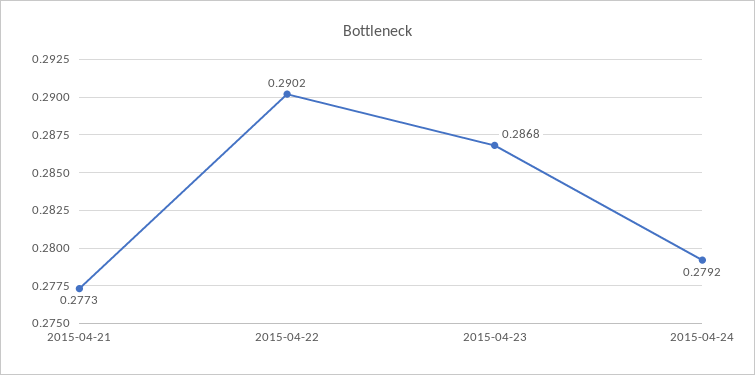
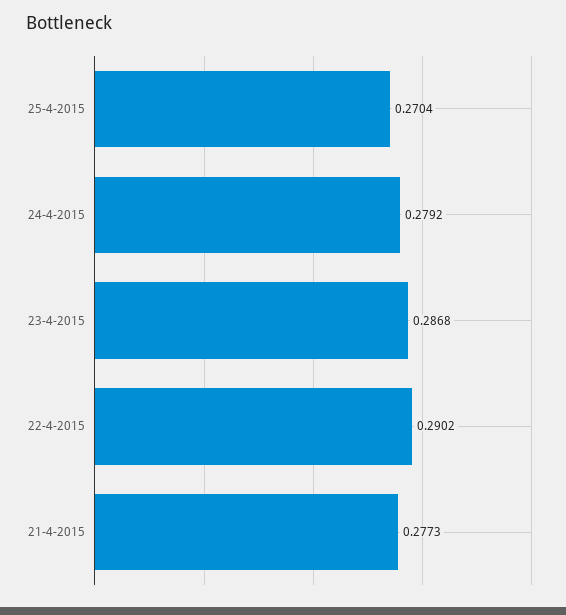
25-4-2015: none -> 0.2704

